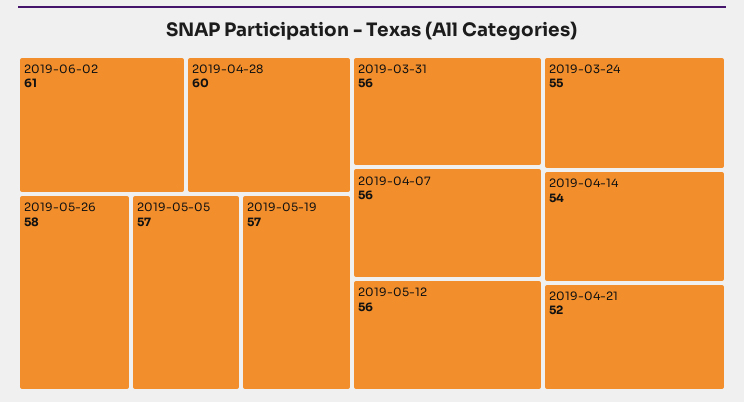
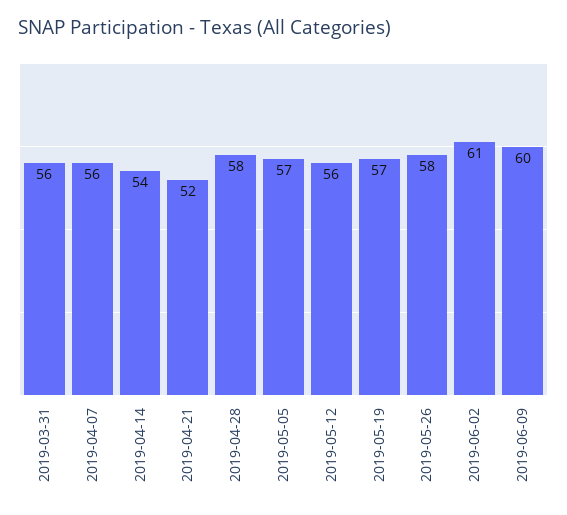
2019-04-28: 60 -> 58
2019-03-24: 55 -> none
2019-06-09: none -> 60

